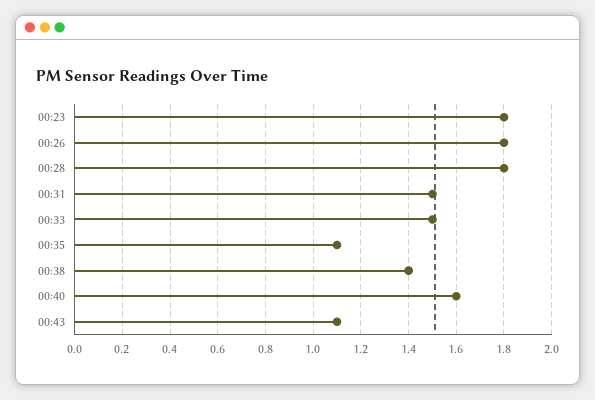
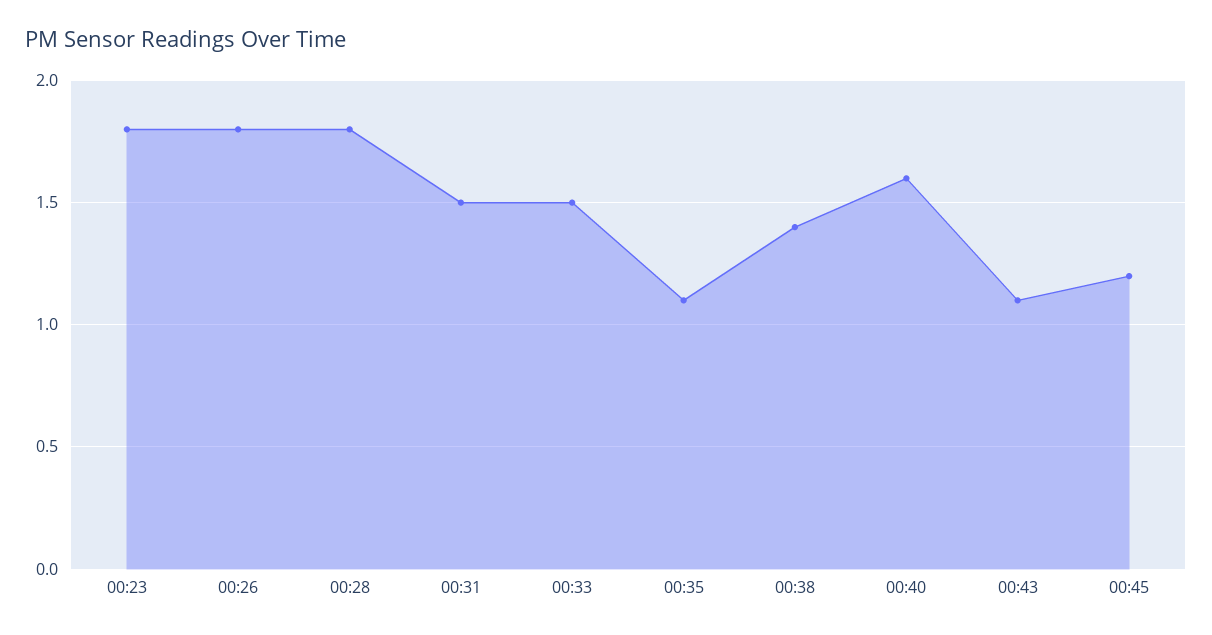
00:45: none -> 1.2

